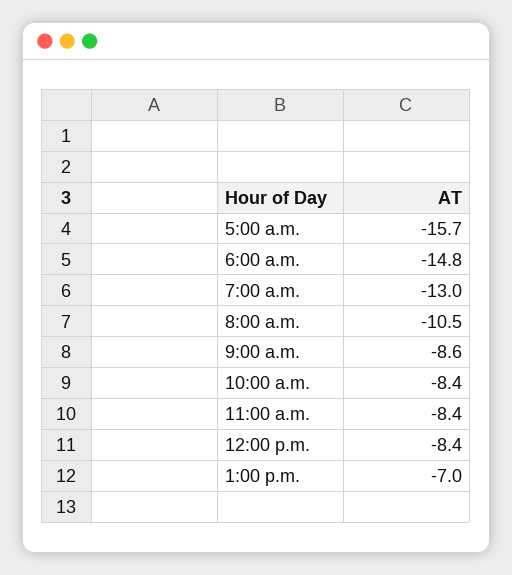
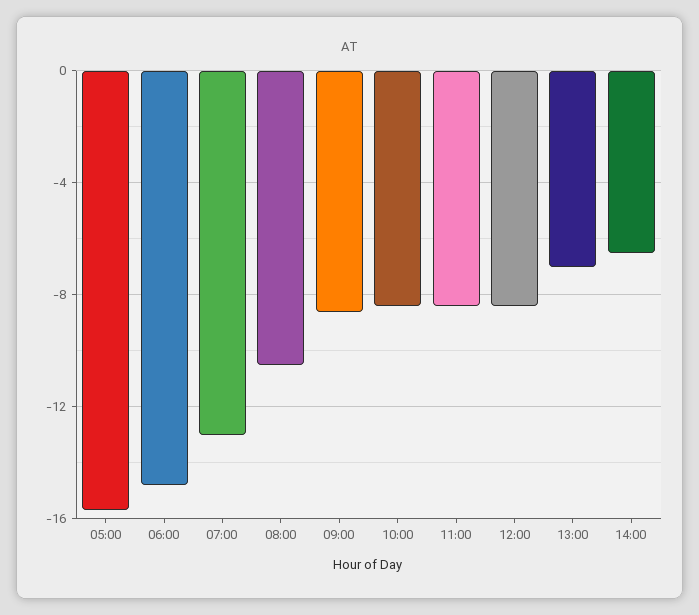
14:00: none -> -6.5

